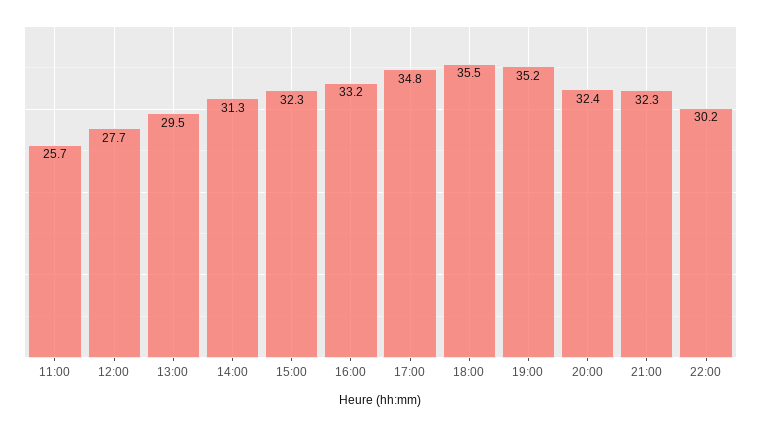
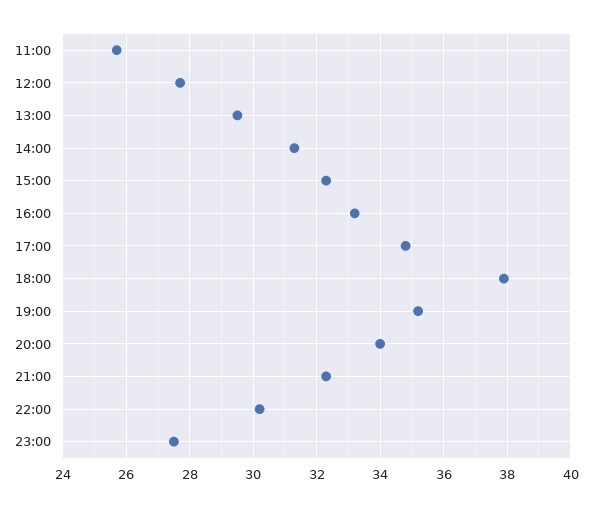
18:00: 35.5 -> 38
20:00: 32.4 -> 34
23:00: none -> 27.5

